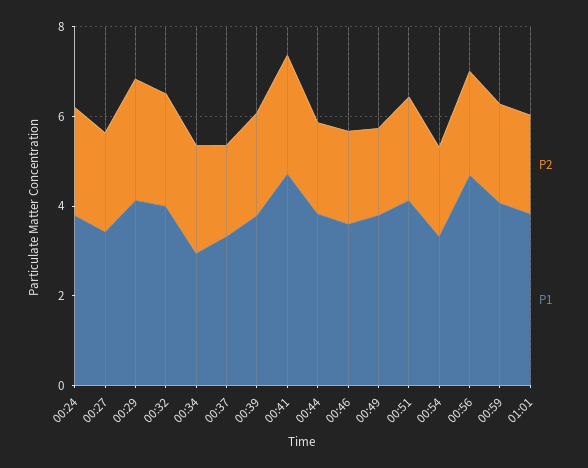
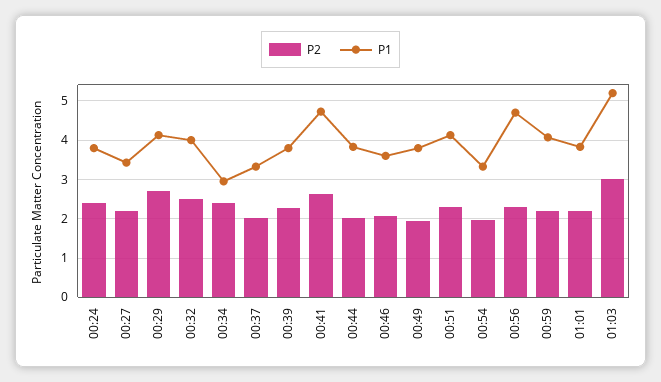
P2, 01:03: none -> 3
P1, 01:03: none -> 5.2

